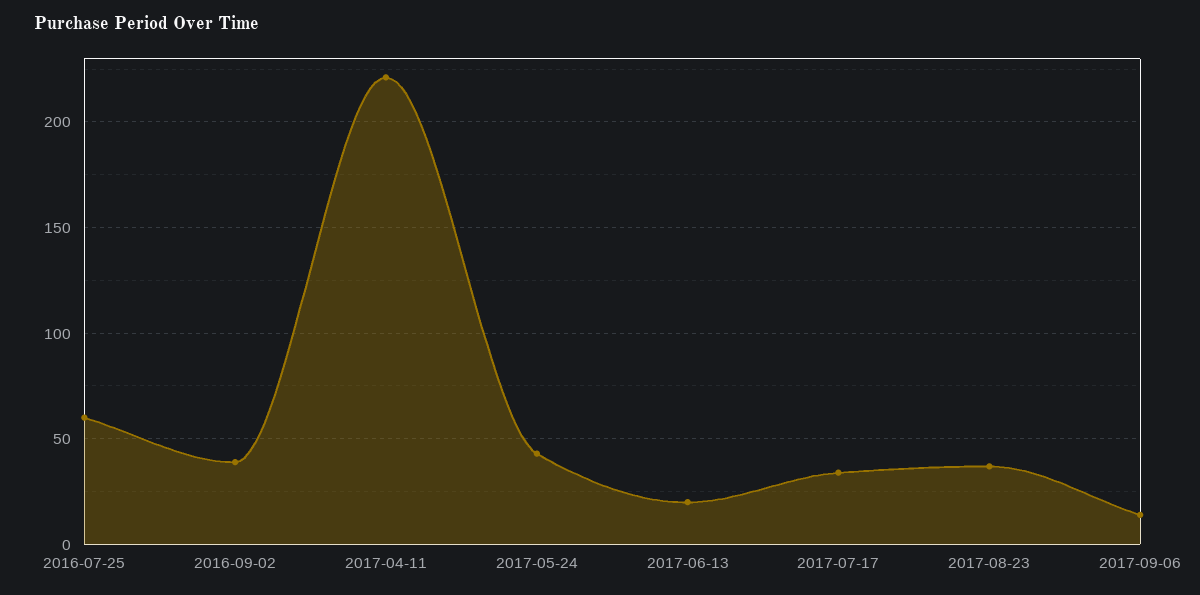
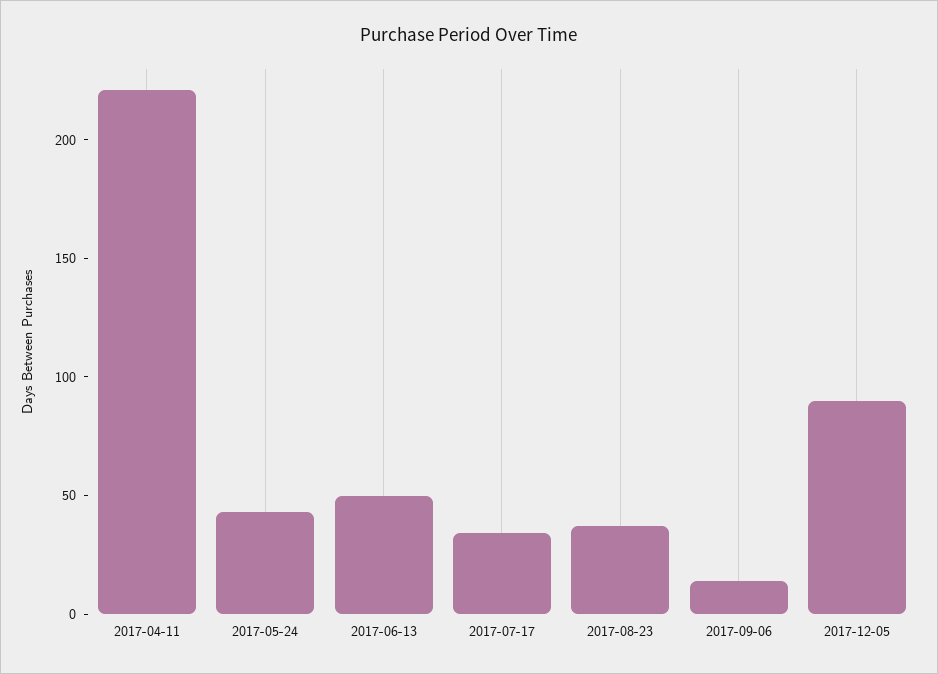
2016-07-25: 60 -> none
2016-09-02: 40 -> none
2017-06-13: 20 -> 50
2017-12-05: none -> 90

